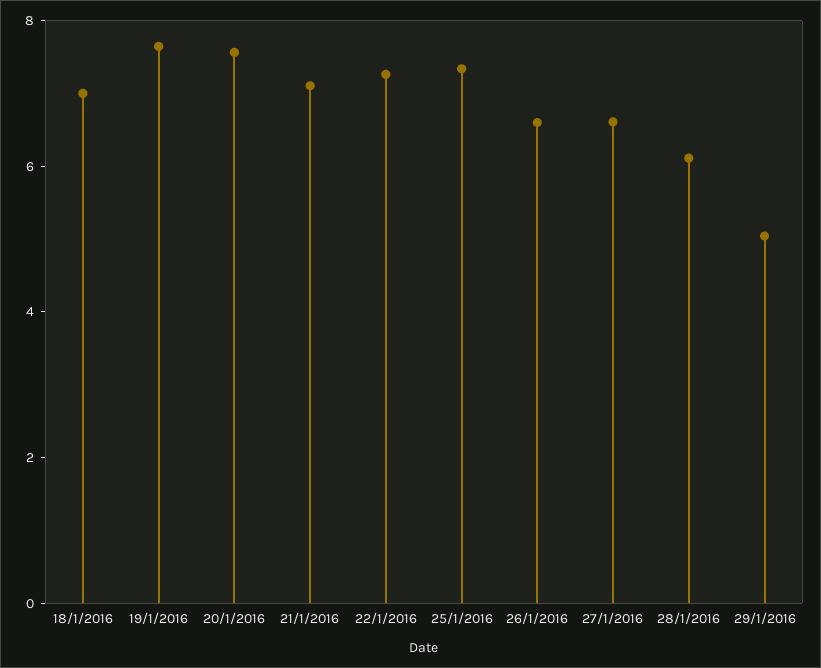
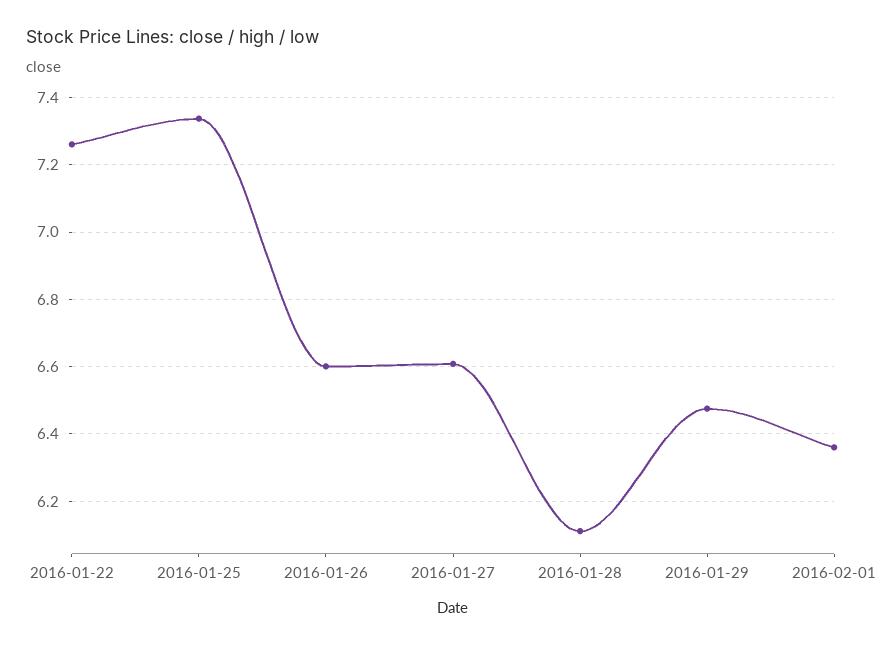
18/1/2016: 7 -> none
19/1/2016: 7.5 -> none
20/1/2016: 7.5 -> none
21/1/2016: 7 -> none
29/1/2016: 5 -> 6.48
2016-02-01: none -> 6.36

